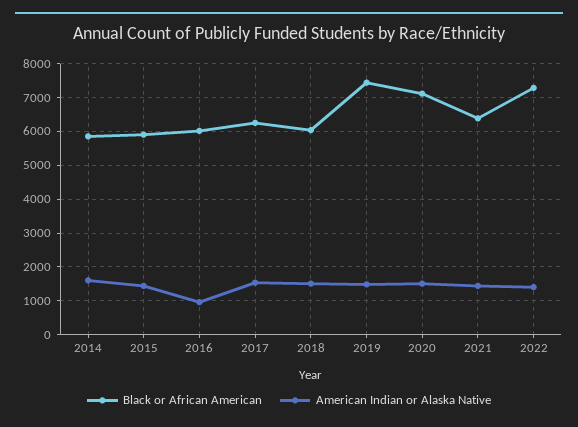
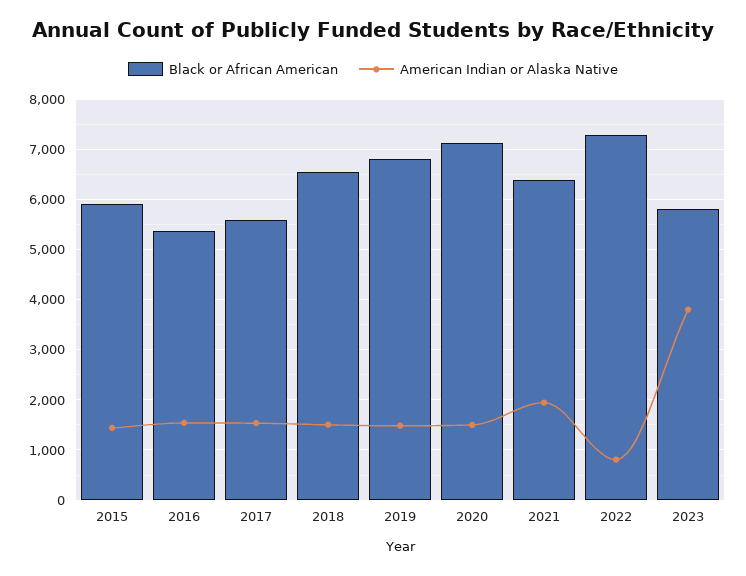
Black or African American, 2014: 5800 -> none
American Indian or Alaska Native, 2014: 1600 -> none
Black or African American, 2016: 6000 -> 5400
American Indian or Alaska Native, 2016: 1000 -> 1600
Black or African American, 2017: 6200 -> 5600
Black or African American, 2018: 6000 -> 6600
Black or African American, 2019: 7400 -> 6800
American Indian or Alaska Native, 2021: 1400 -> 2000
American Indian or Alaska Native, 2022: 1400 -> 800
Black or African American, 2023: none -> 5800
American Indian or Alaska Native, 2023: none -> 3800

